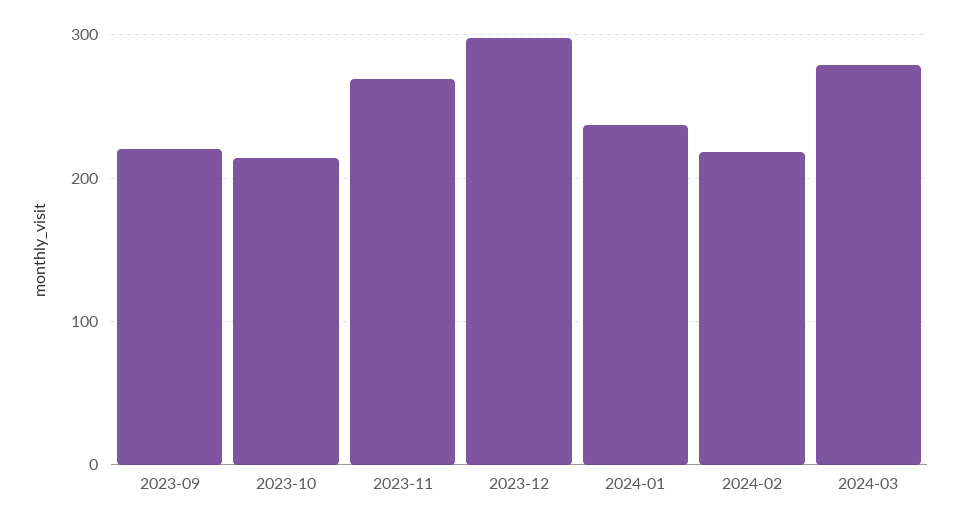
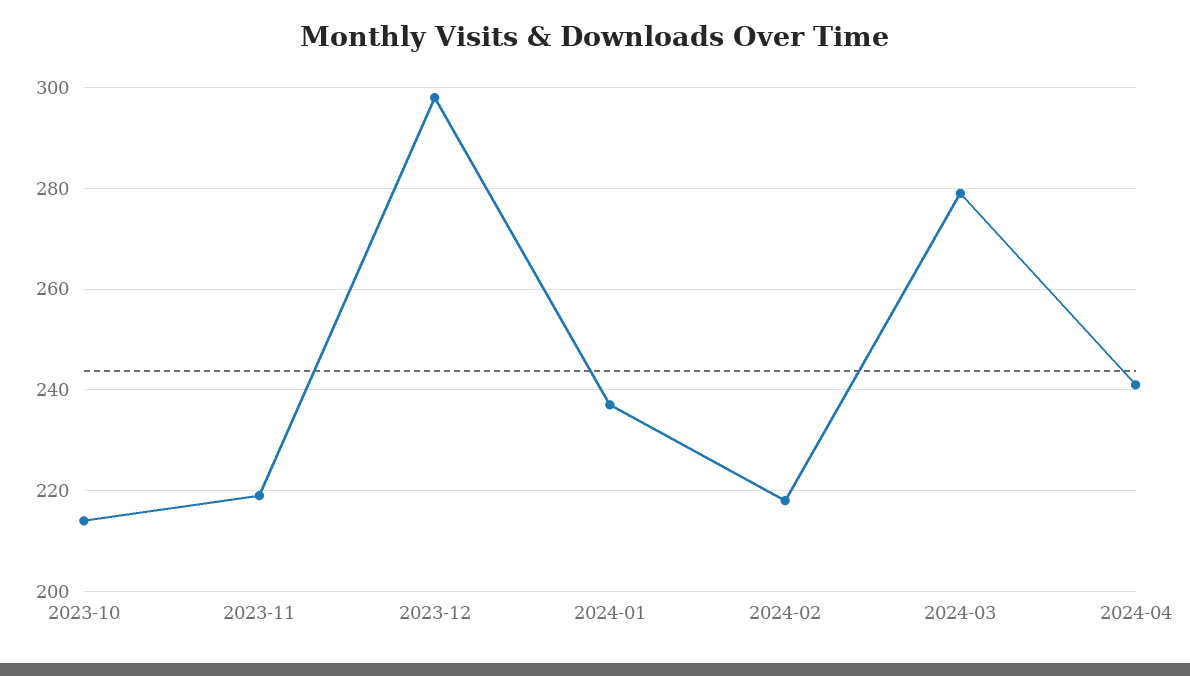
2023-09: 220 -> none
2023-11: 270 -> 220
2024-04: none -> 240

